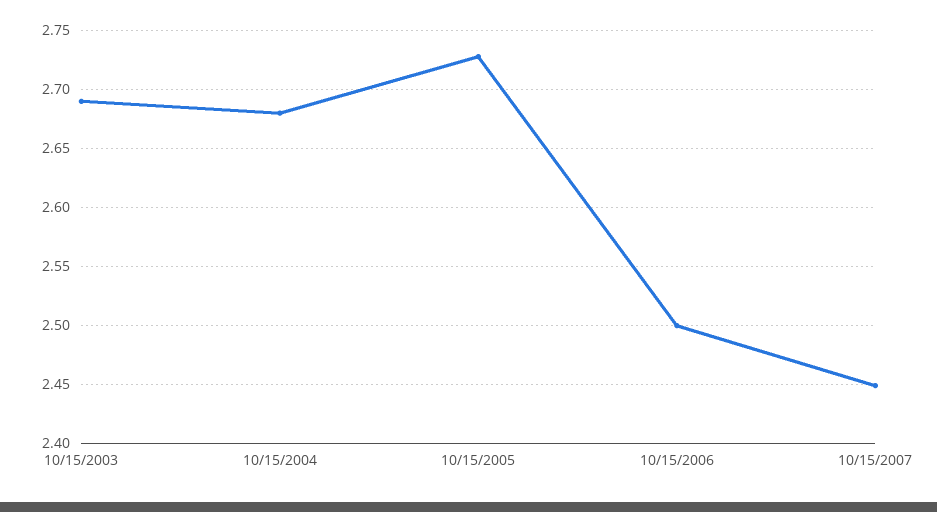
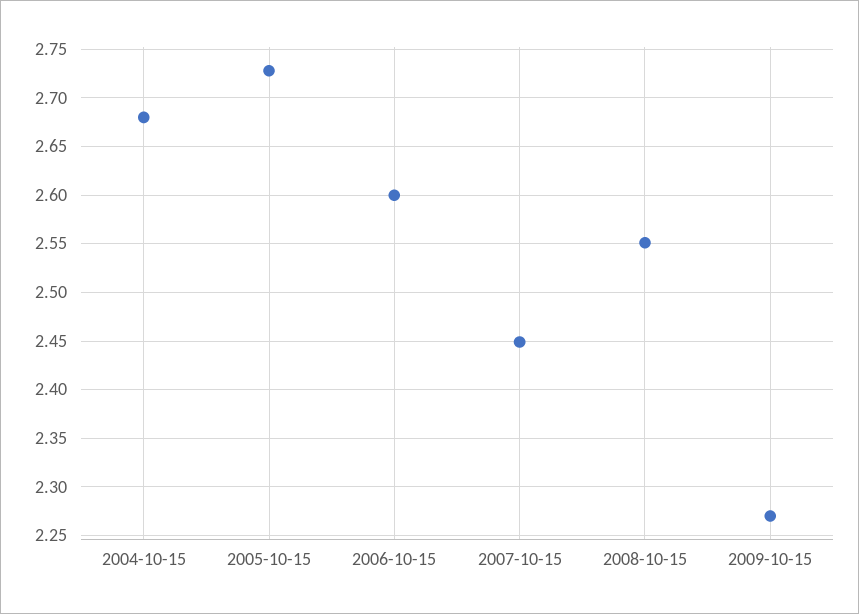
10/15/2003: 2.69 -> none
10/15/2006: 2.5 -> 2.6
2008-10-15: none -> 2.55
2009-10-15: none -> 2.27

